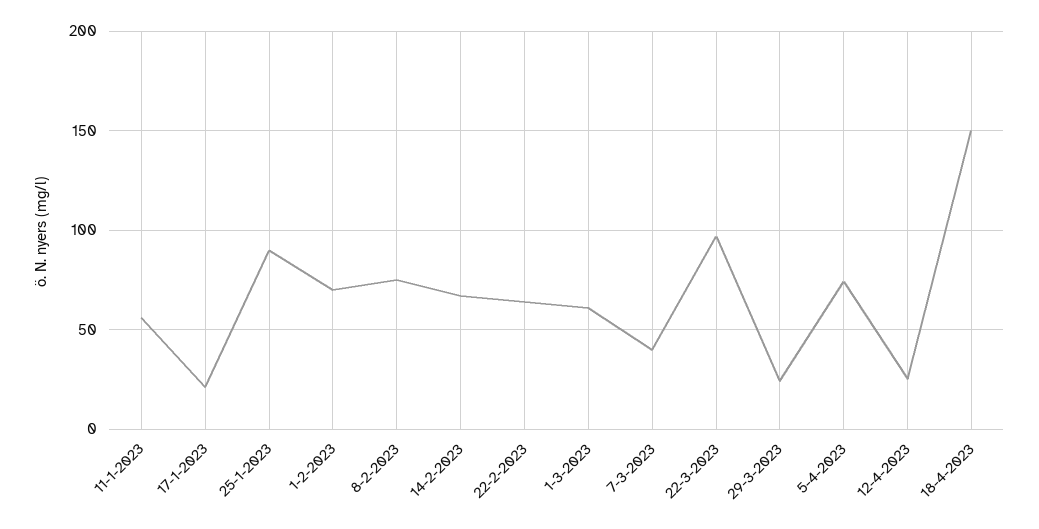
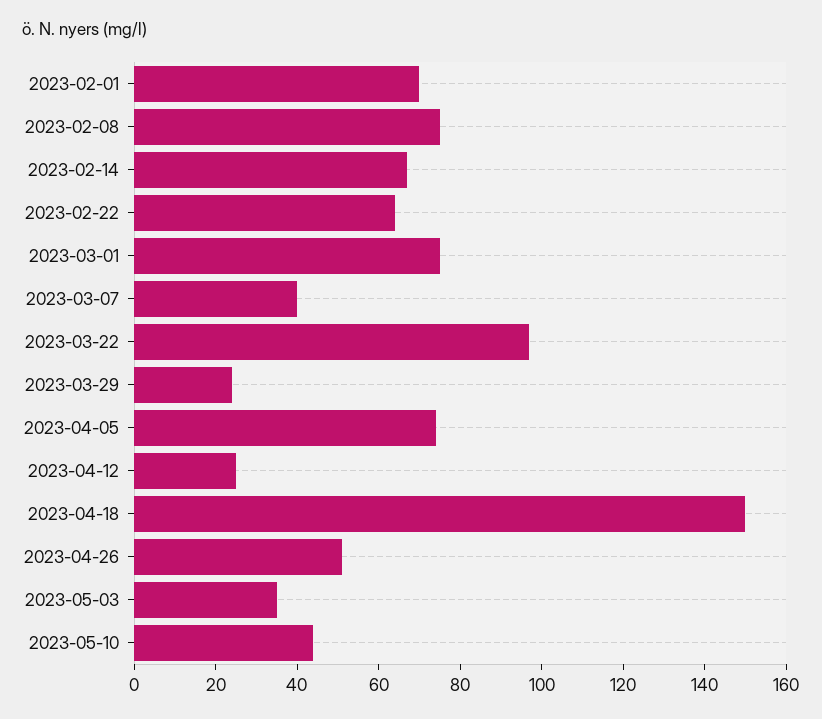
11-1-2023: 55 -> none
17-1-2023: 20 -> none
25-1-2023: 90 -> none
1-3-2023: 60 -> 75
2023-04-26: none -> 50
2023-05-03: none -> 35
2023-05-10: none -> 45

